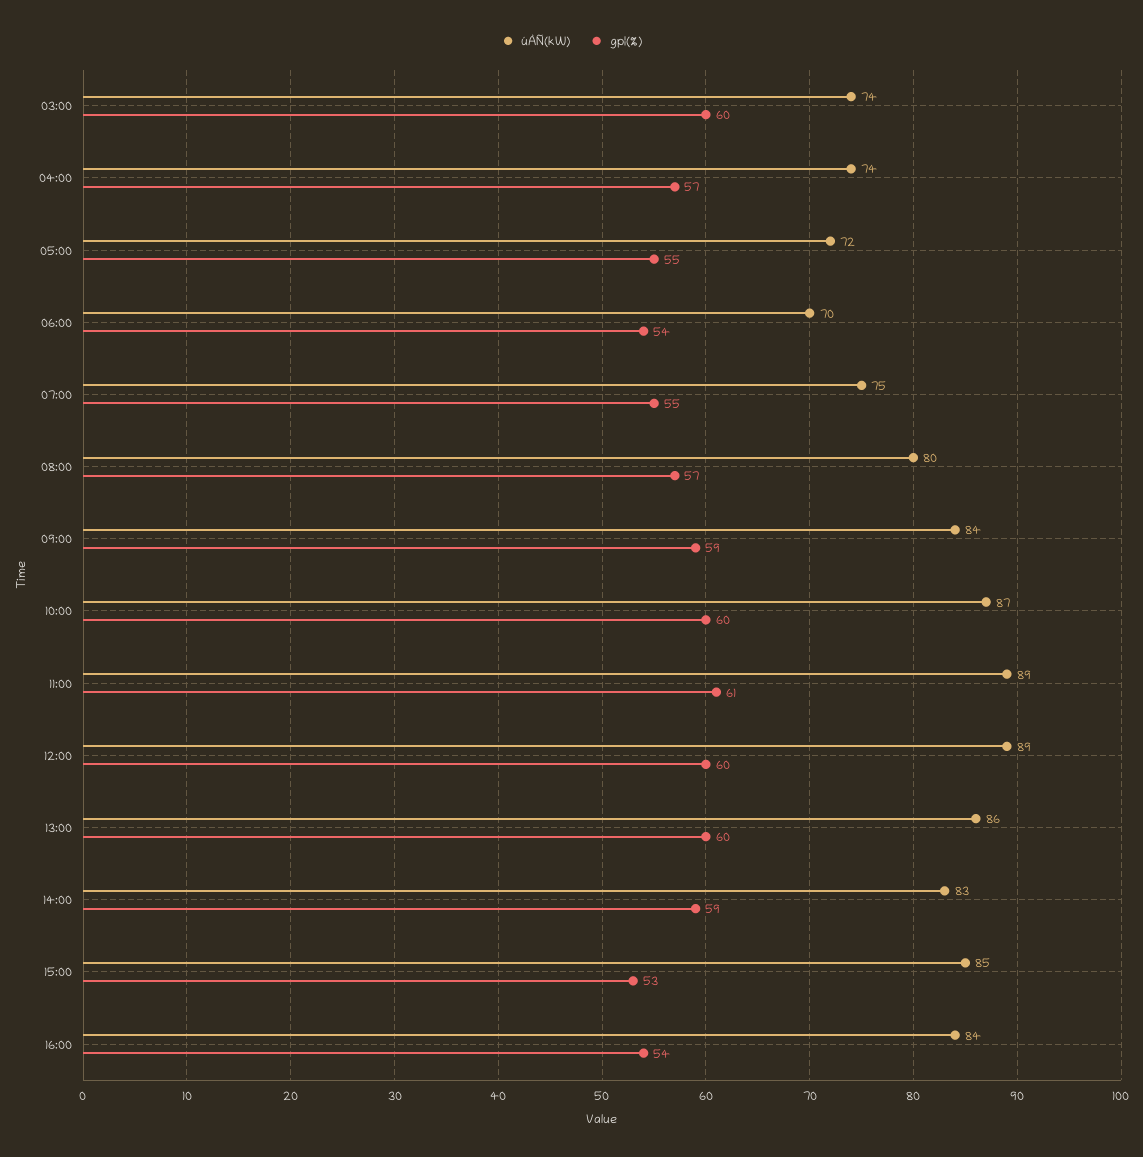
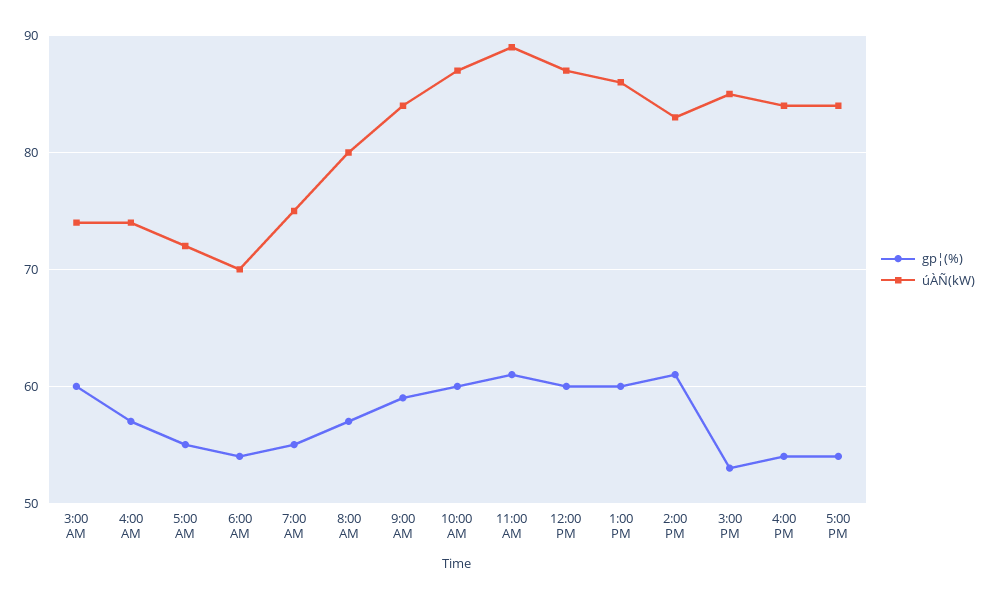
úÀÑ(kW), 12:00: 89 -> 87
gp¦(%), 14:00: 59 -> 61
gp¦(%), 5:00 PM: none -> 54
úÀÑ(kW), 5:00 PM: none -> 84

